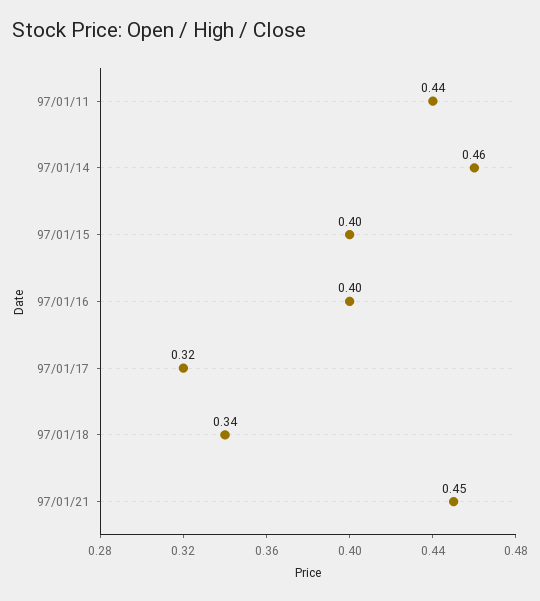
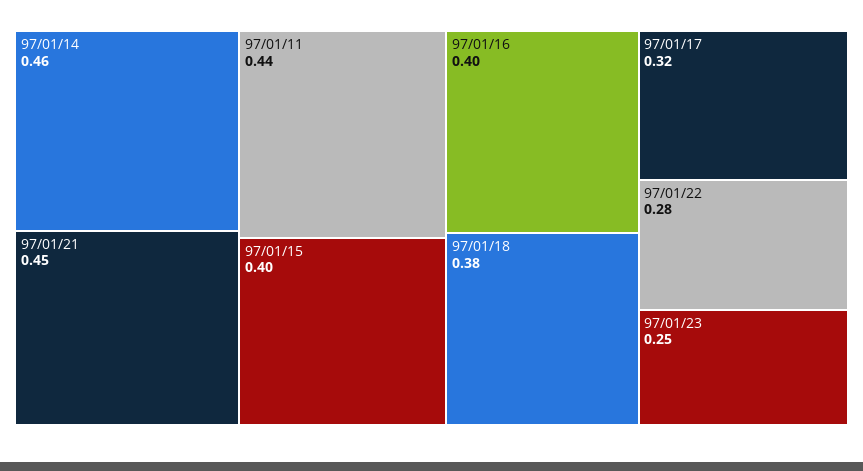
97/01/18: 0.34 -> 0.38
97/01/22: none -> 0.28
97/01/23: none -> 0.25

